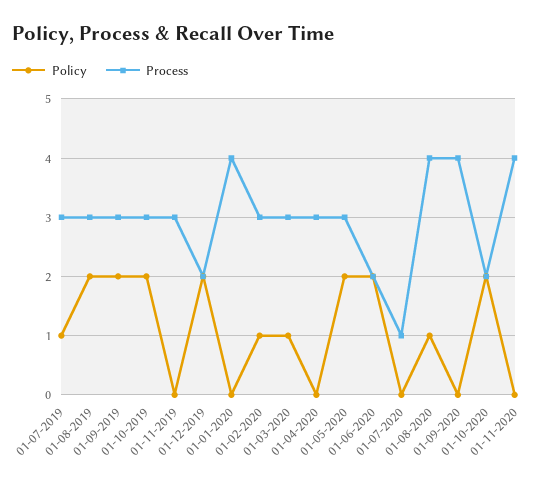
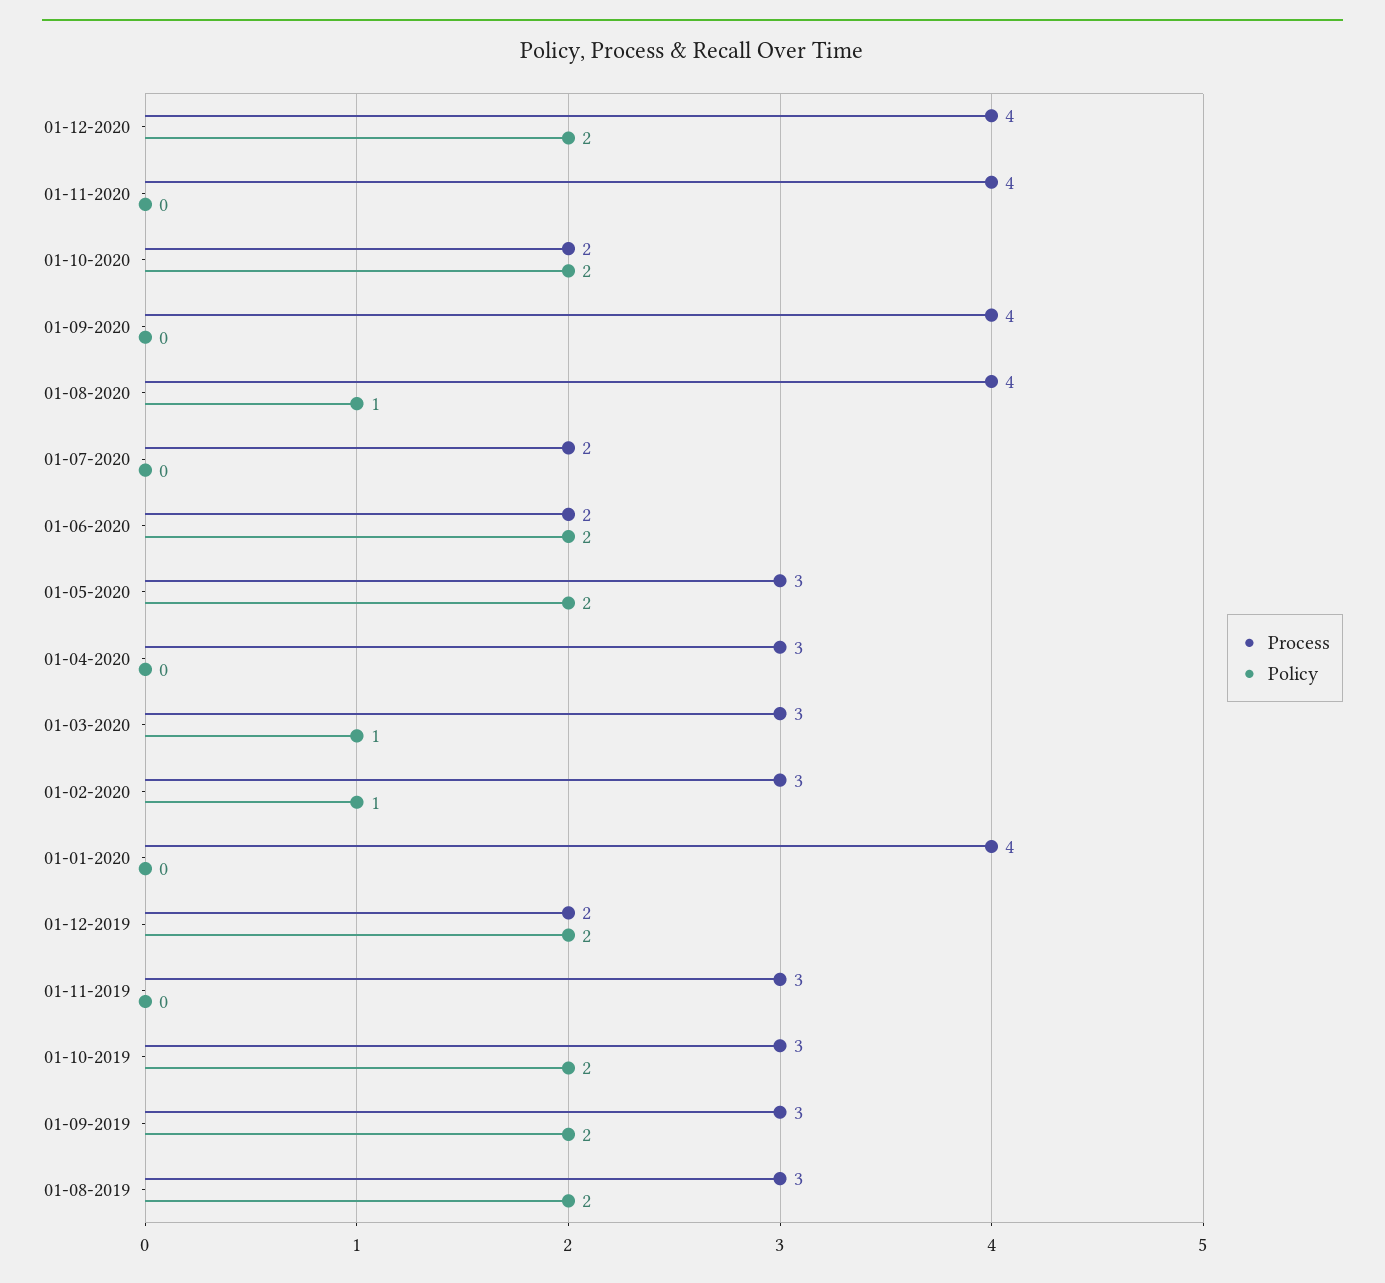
Policy, 01-07-2019: 1 -> none
Process, 01-07-2019: 3 -> none
Process, 01-07-2020: 1 -> 2
Process, 01-12-2020: none -> 4
Policy, 01-12-2020: none -> 2

